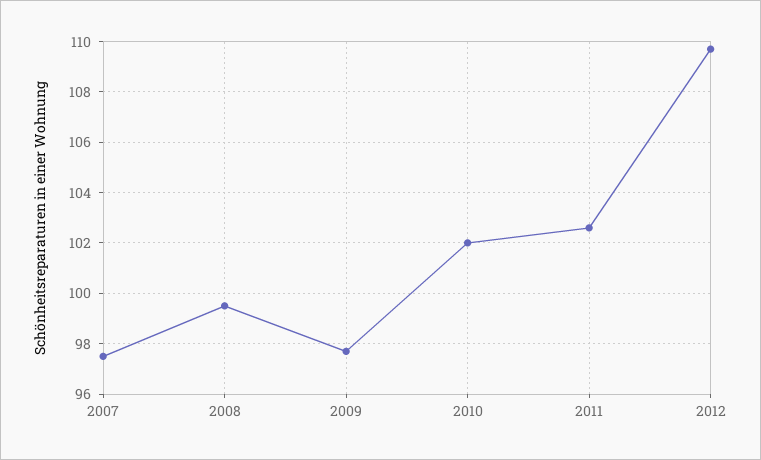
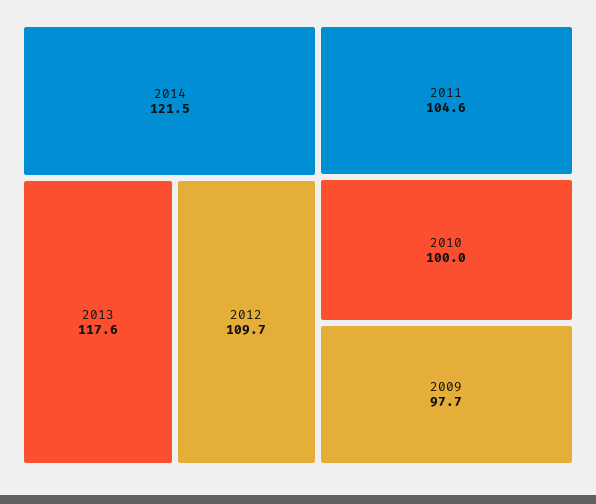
2007: 97.5 -> none
2008: 99.5 -> none
2010: 102 -> 100
2011: 102.5 -> 104.6
2014: none -> 121.5
2013: none -> 117.6

